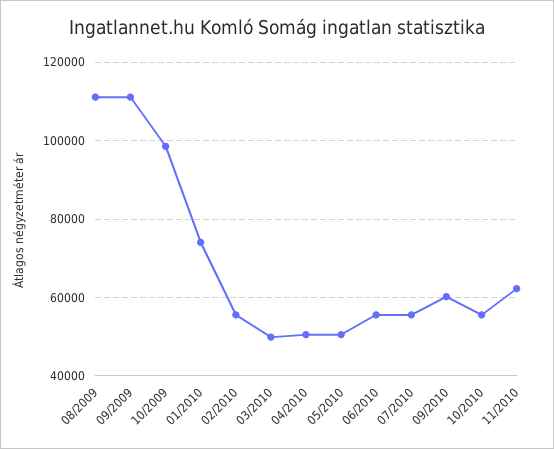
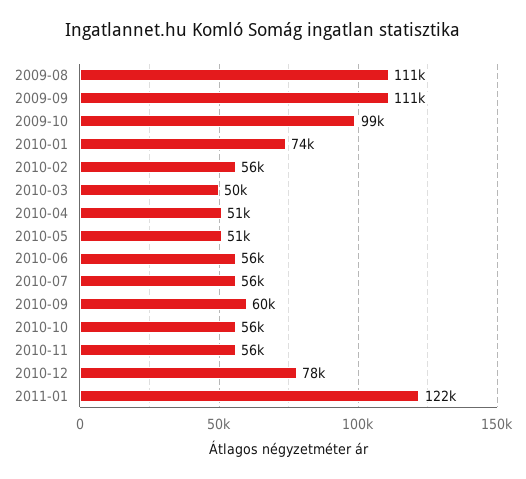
11/2010: 62000 -> 56000
2010-12: none -> 78000
2011-01: none -> 122000

